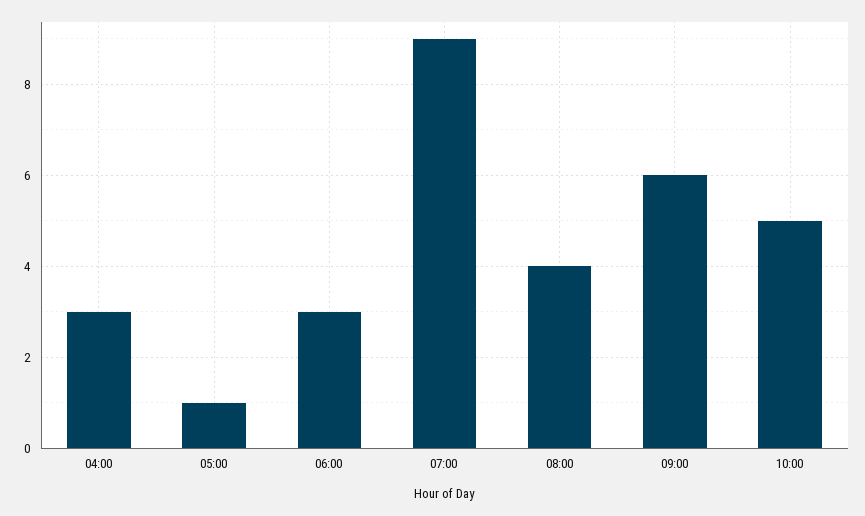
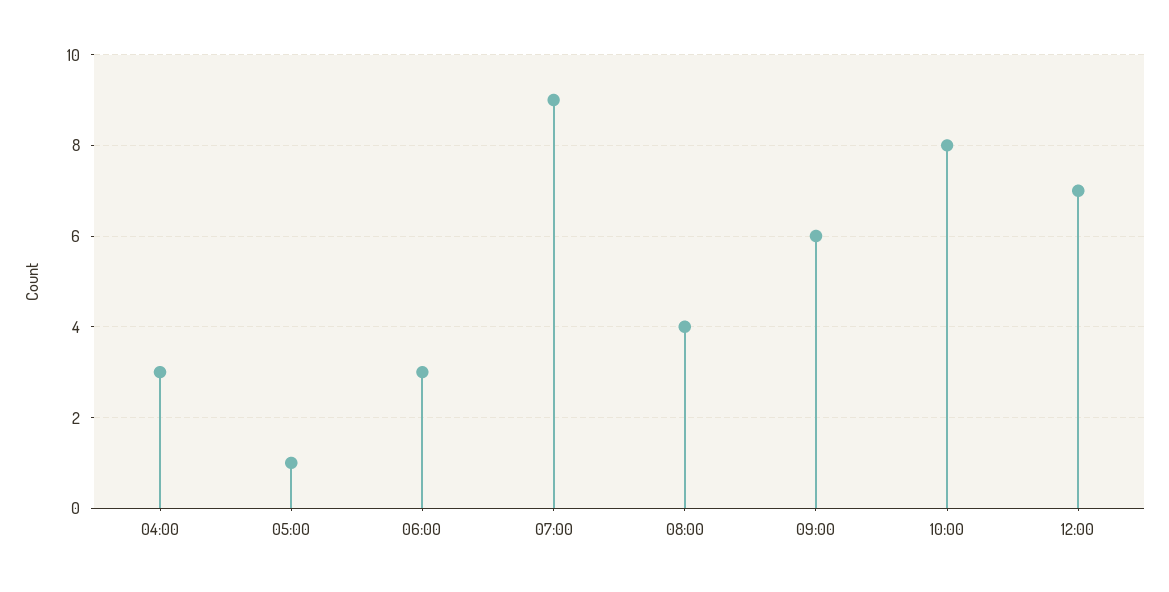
10:00: 5 -> 8
12:00: none -> 7

